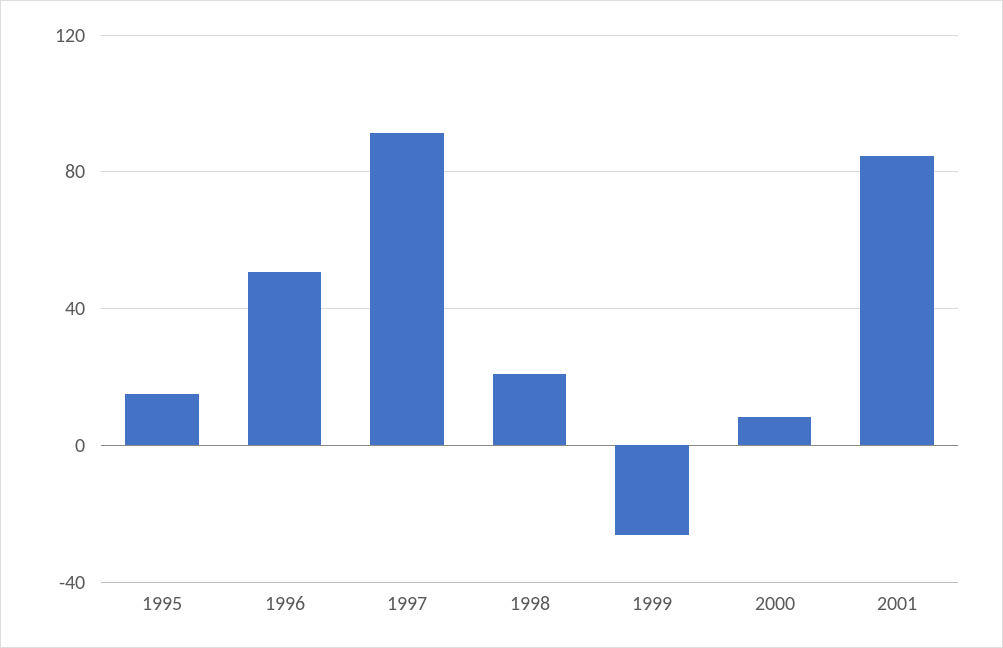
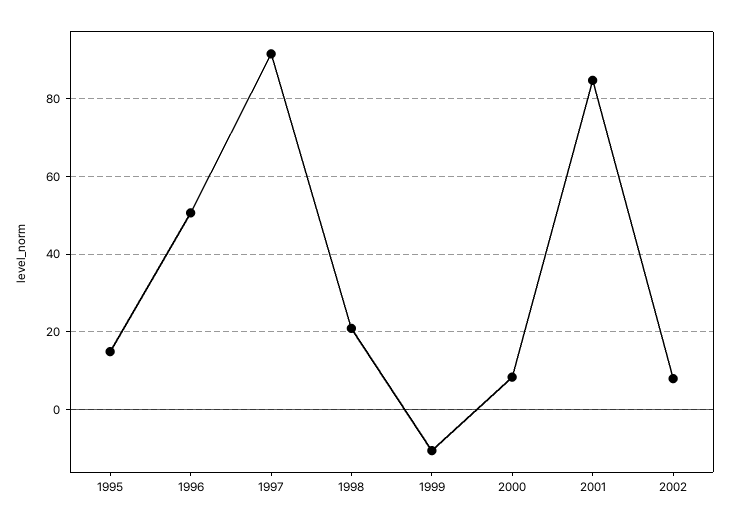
1999: -25 -> -10
2002: none -> 8

